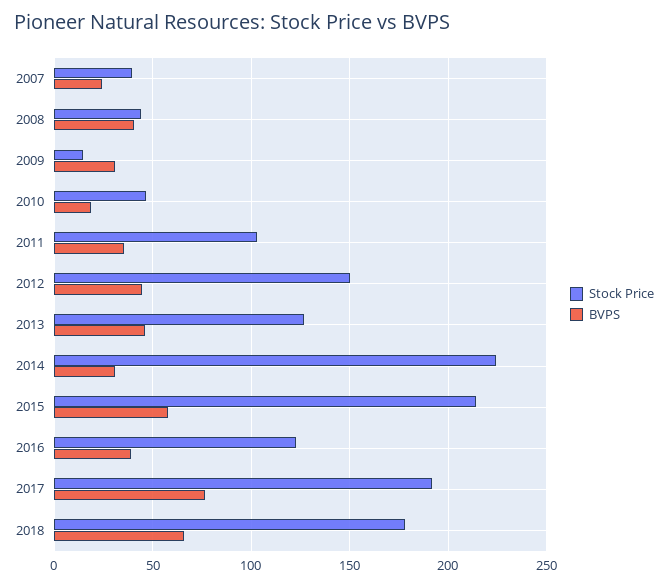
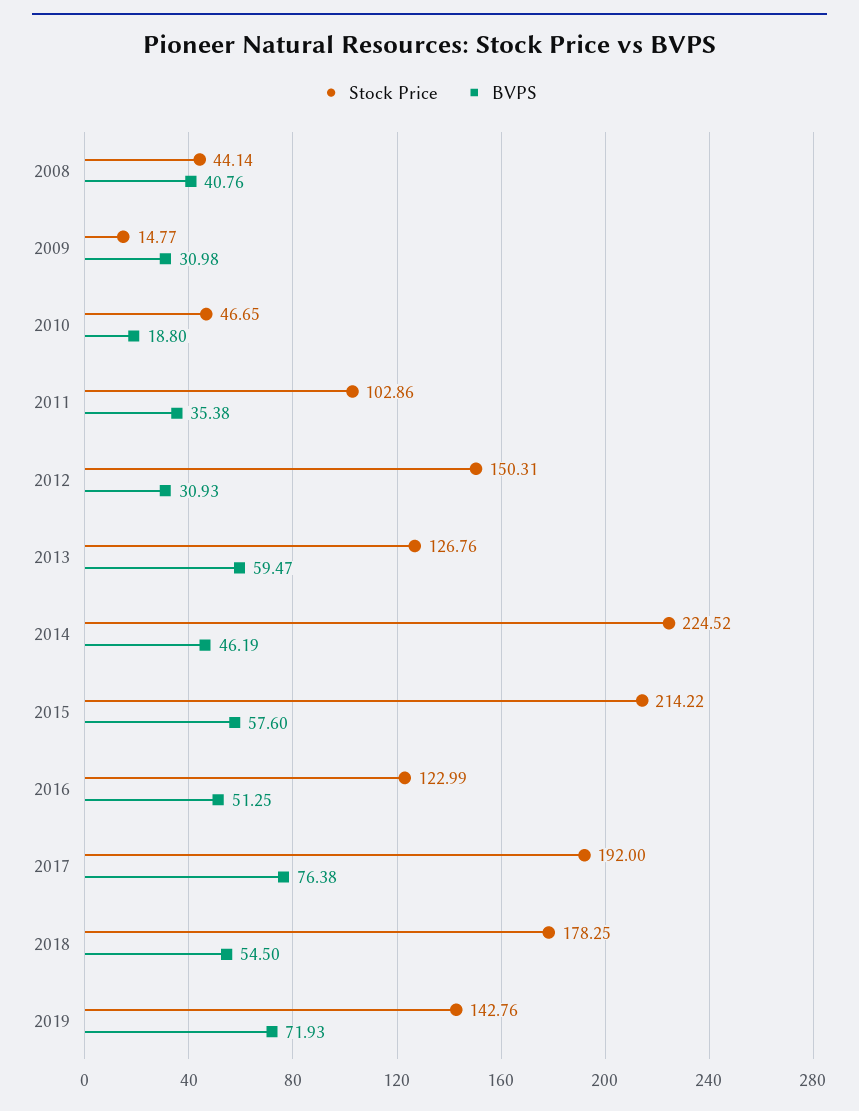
Stock Price, 2007: 40 -> none
BVPS, 2007: 25 -> none
BVPS, 2012: 45 -> 30.93
BVPS, 2013: 45 -> 59.47
BVPS, 2014: 30 -> 46.19
BVPS, 2016: 40 -> 51.25
BVPS, 2018: 65 -> 54.5
Stock Price, 2019: none -> 142.76
BVPS, 2019: none -> 71.93

